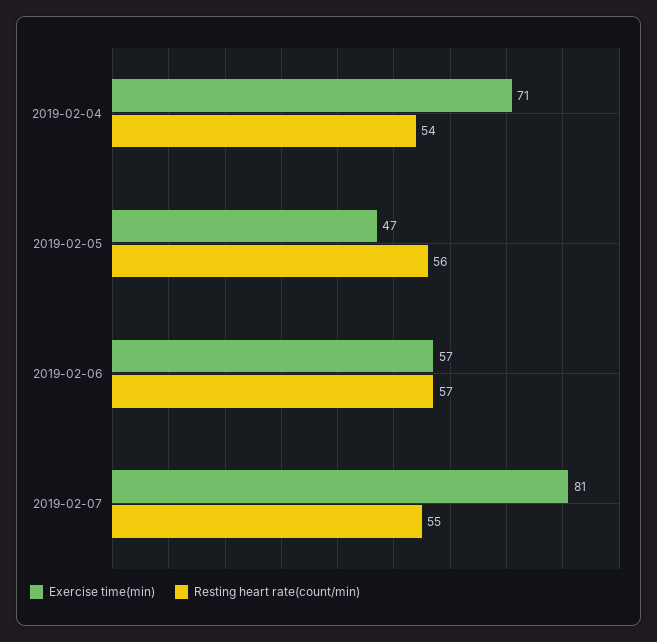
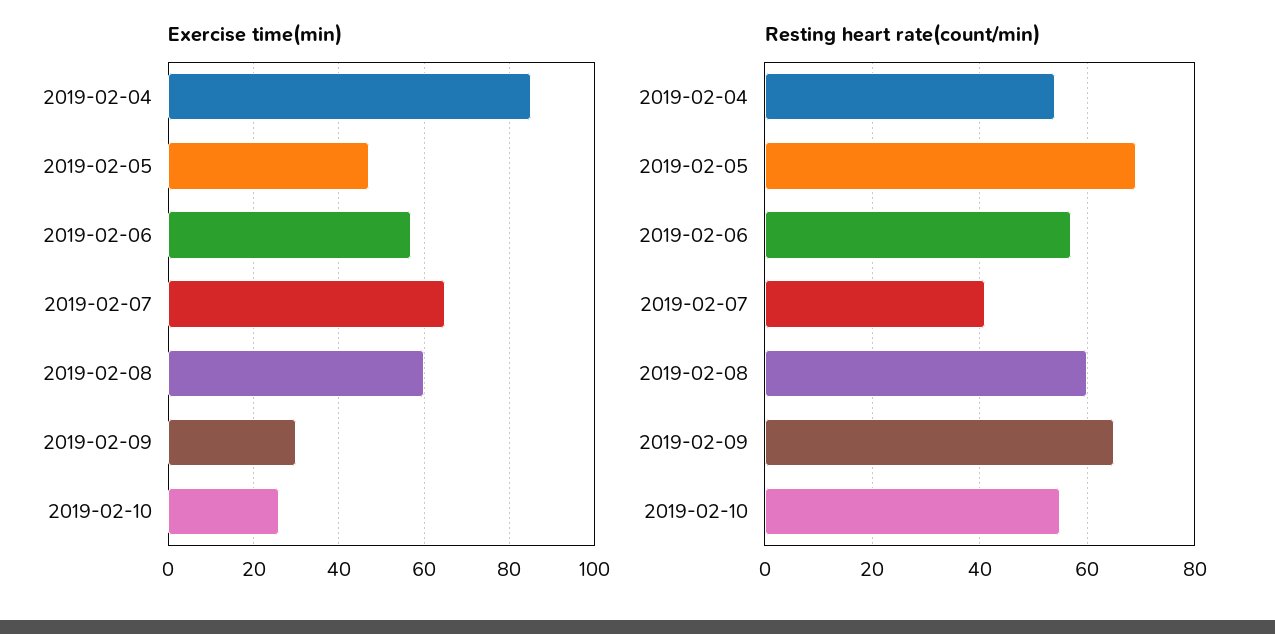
Exercise time(min), 2019-02-04: 71 -> 85
Resting heart rate(count/min), 2019-02-05: 56 -> 70
Exercise time(min), 2019-02-07: 81 -> 65
Resting heart rate(count/min), 2019-02-07: 55 -> 40
Exercise time(min), 2019-02-08: none -> 60
Exercise time(min), 2019-02-09: none -> 30
Exercise time(min), 2019-02-10: none -> 25
Resting heart rate(count/min), 2019-02-08: none -> 60
Resting heart rate(count/min), 2019-02-09: none -> 65
Resting heart rate(count/min), 2019-02-10: none -> 55

